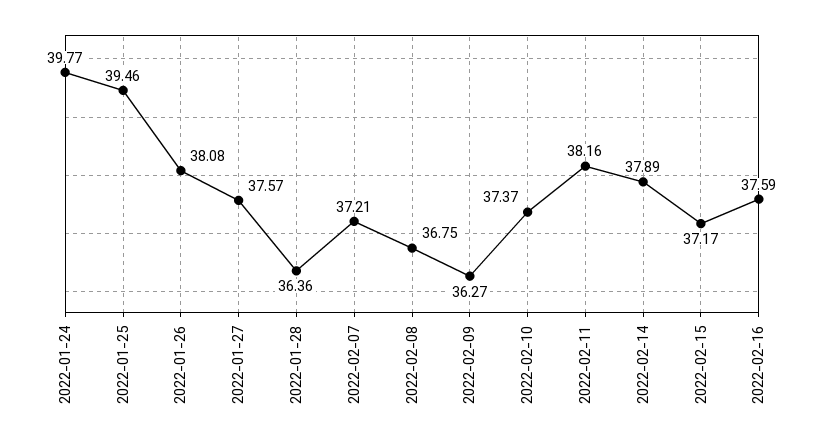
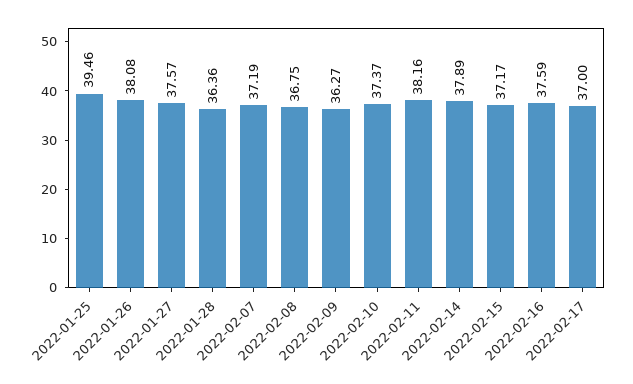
2022-01-24: 39.77 -> none
2022-02-07: 37.21 -> 37.19
2022-02-17: none -> 37

